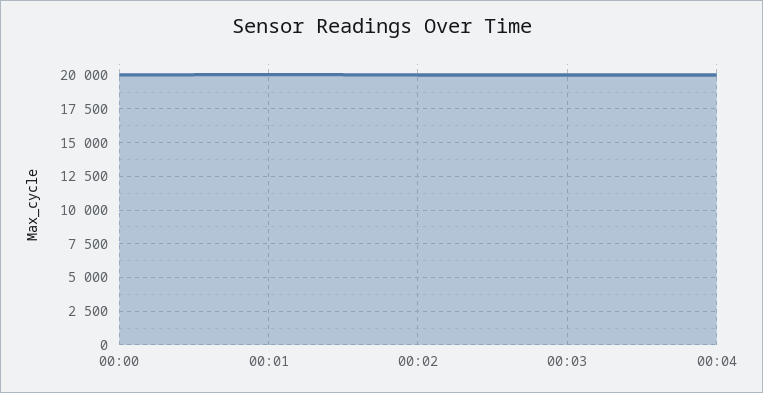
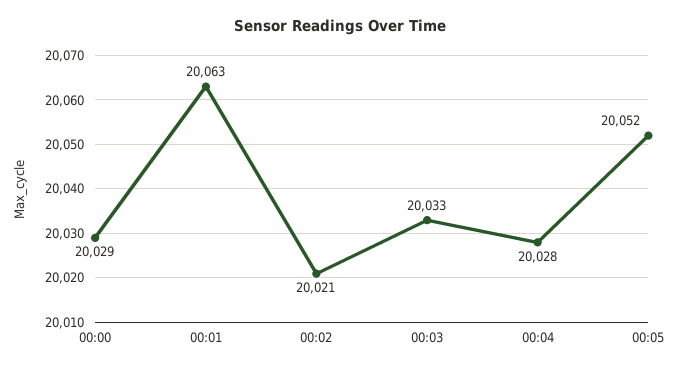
00:05: none -> 20052

